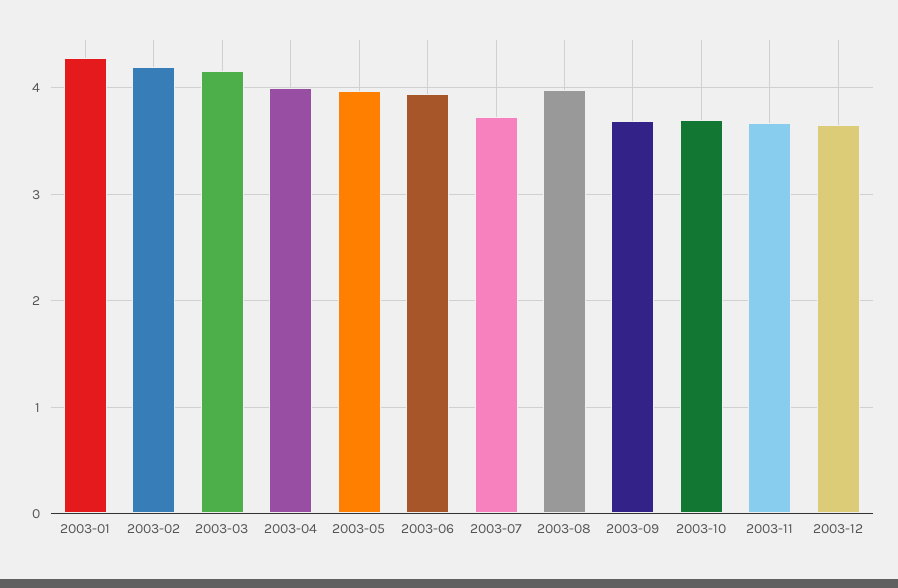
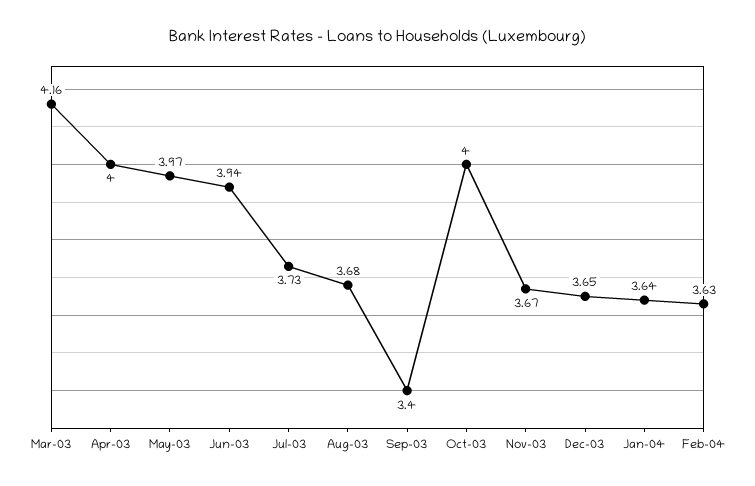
2003-01: 4.3 -> none
2003-02: 4.2 -> none
2003-08: 4 -> 3.68
2003-09: 3.7 -> 3.4
2003-10: 3.7 -> 4
Jan-04: none -> 3.64
Feb-04: none -> 3.63

